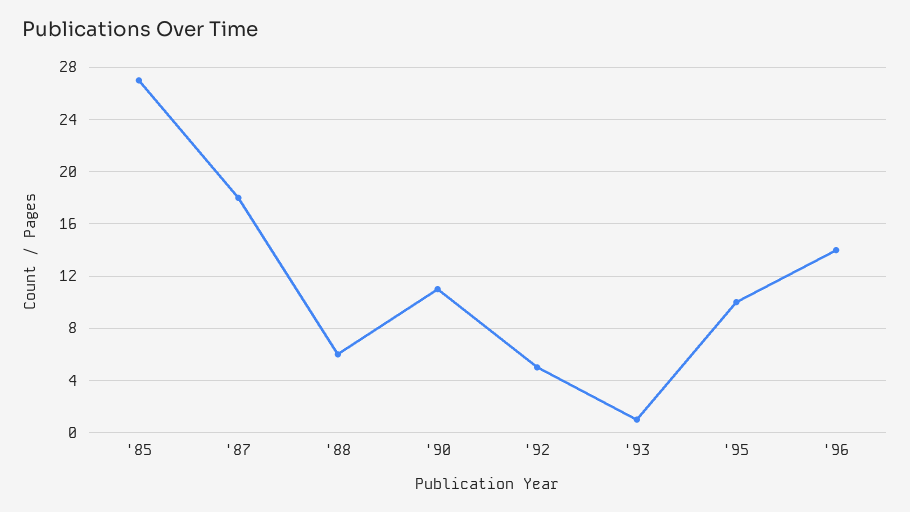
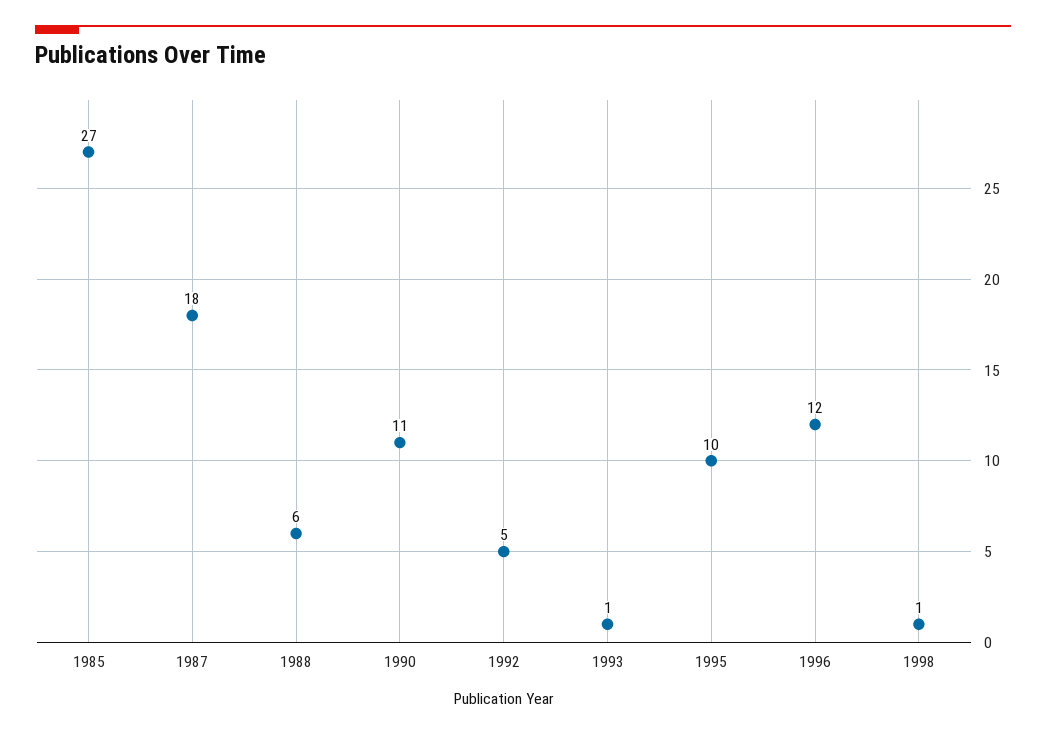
'96: 14 -> 12
1998: none -> 1

